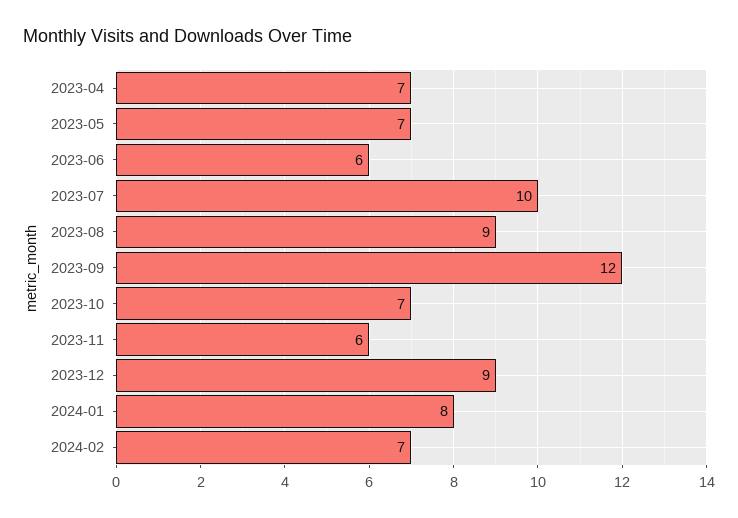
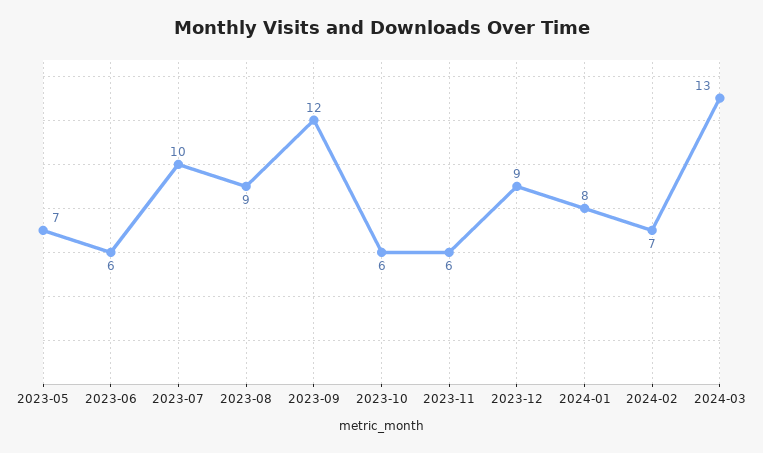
2023-04: 7 -> none
2023-10: 7 -> 6
2024-03: none -> 13

